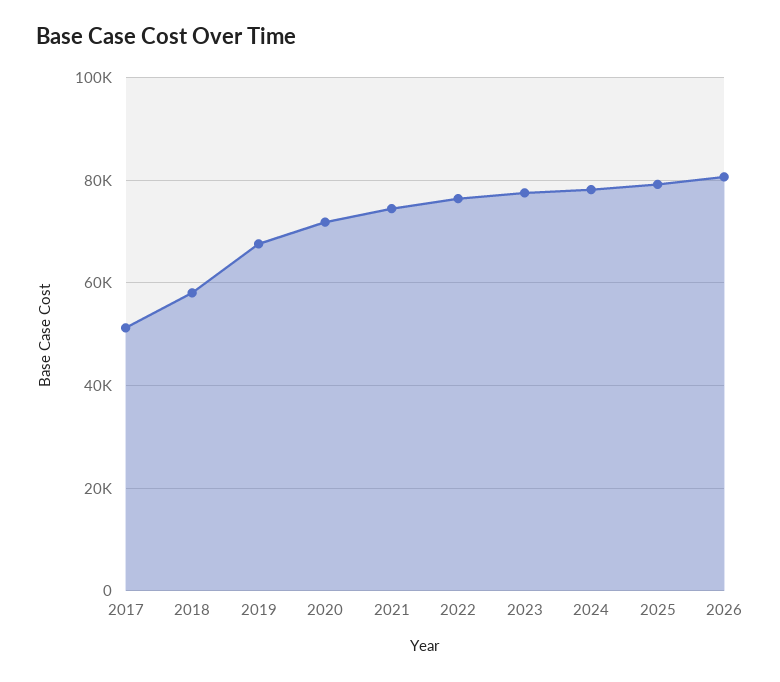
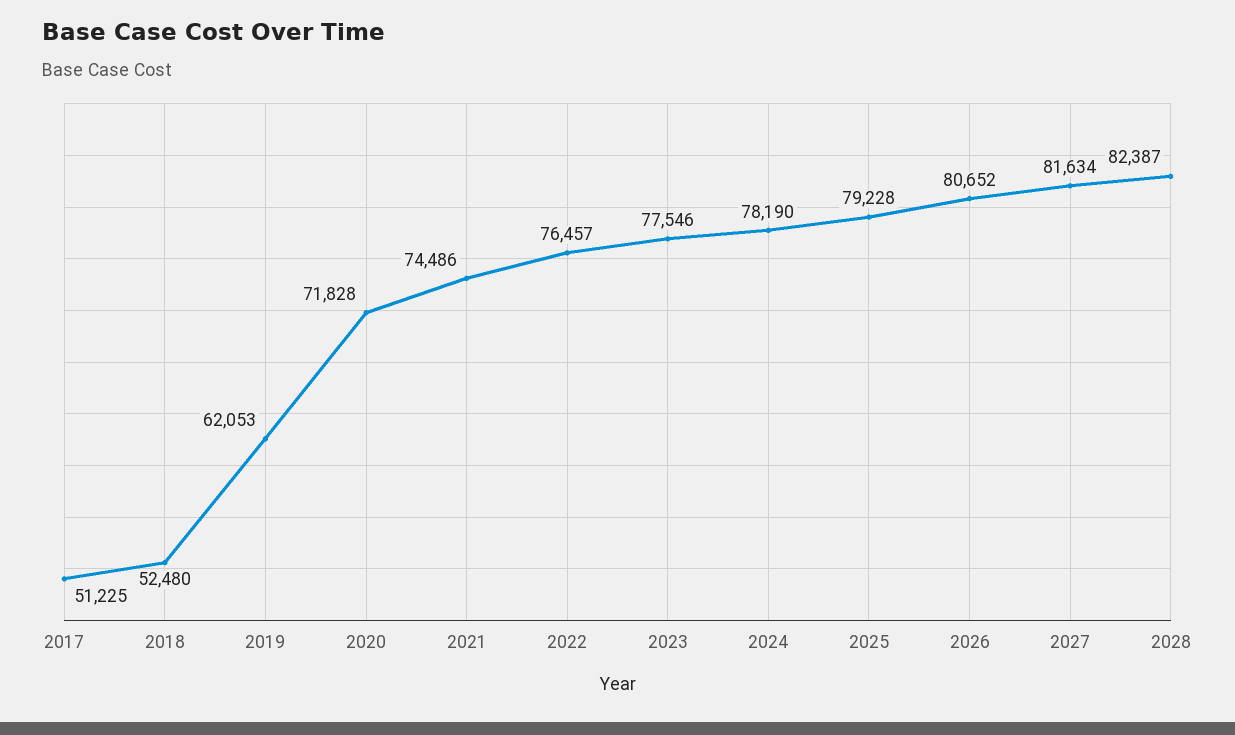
2018: 58000 -> 52480
2019: 68000 -> 62053
2027: none -> 81634
2028: none -> 82387

